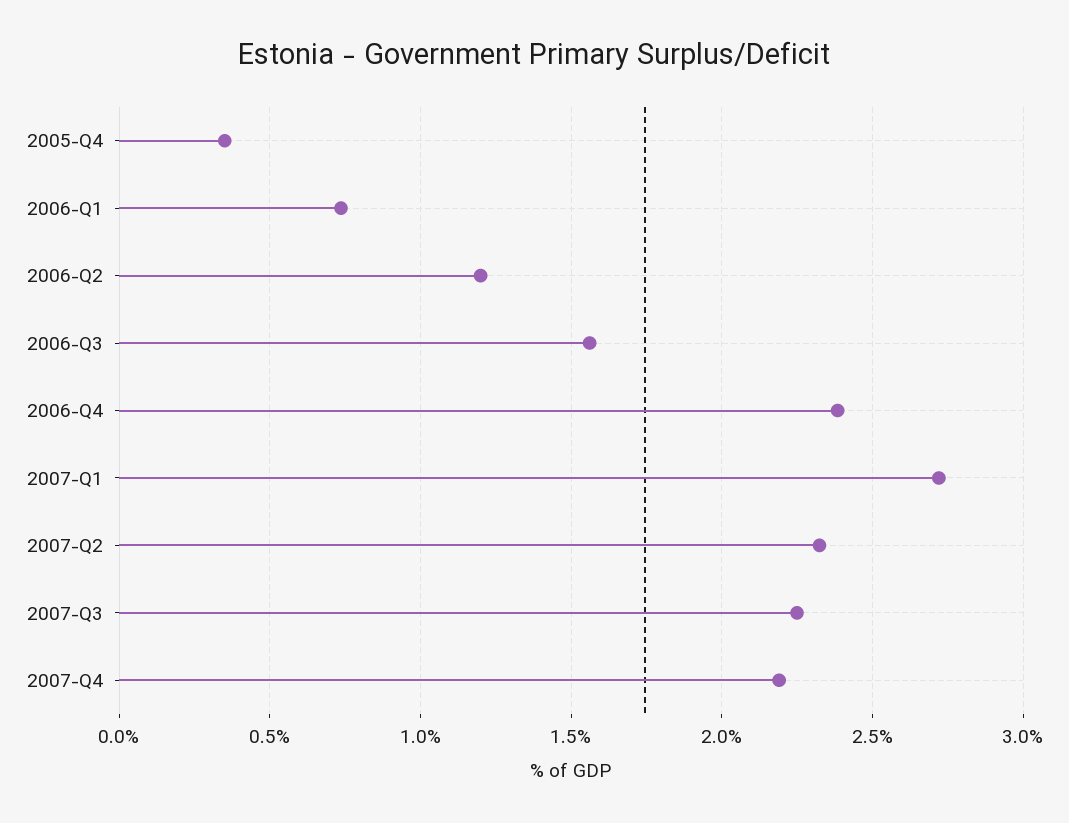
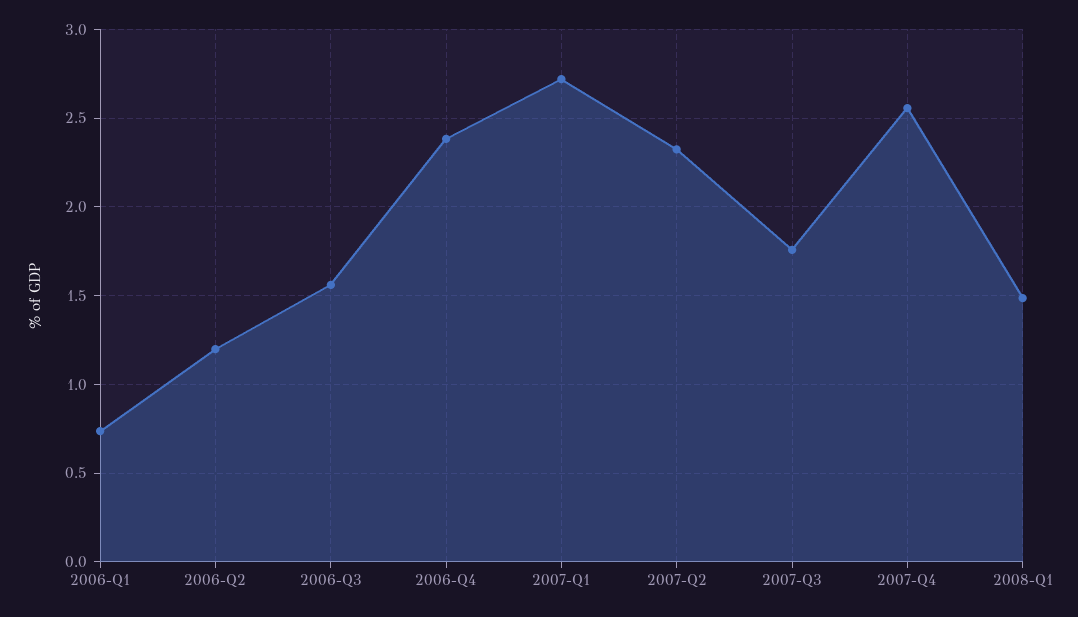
2005-Q4: 0.35 -> none
2007-Q3: 2.25 -> 1.75
2007-Q4: 2.2 -> 2.55
2008-Q1: none -> 1.5

